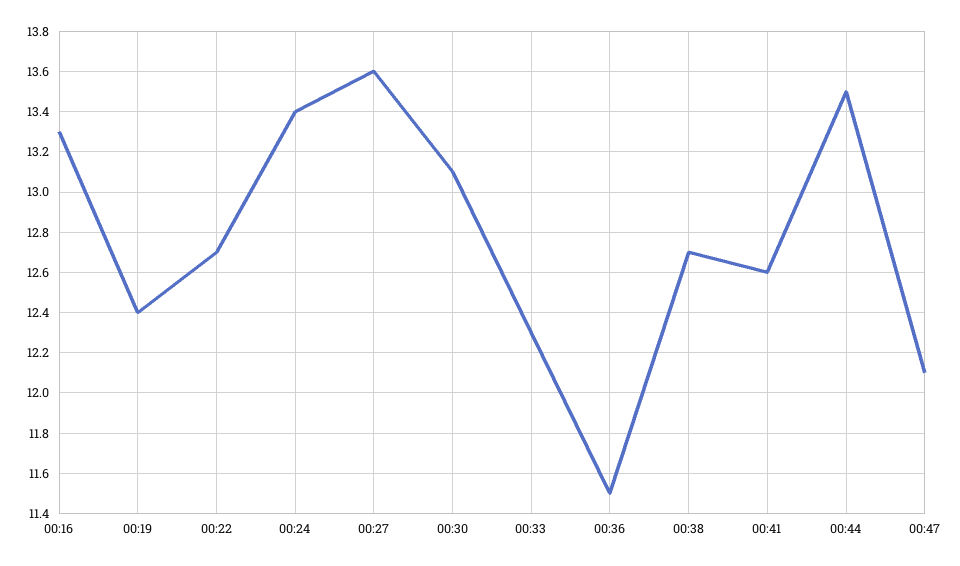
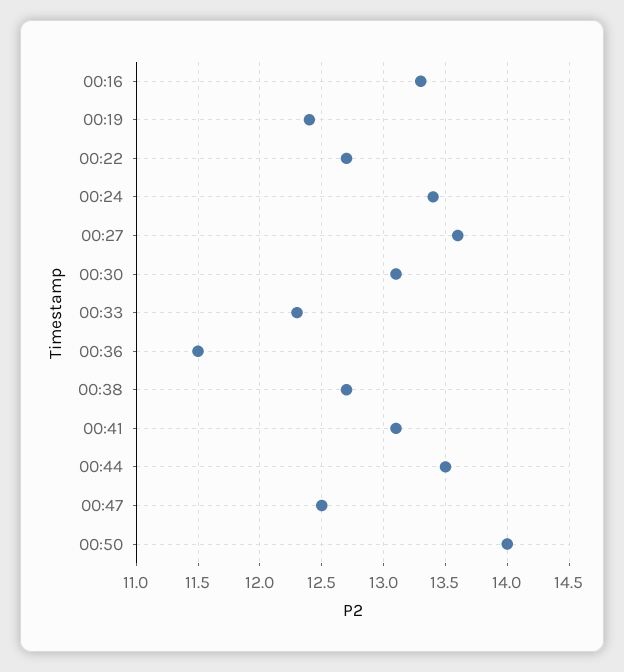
00:41: 12.6 -> 13.1
00:47: 12.1 -> 12.5
00:50: none -> 14

